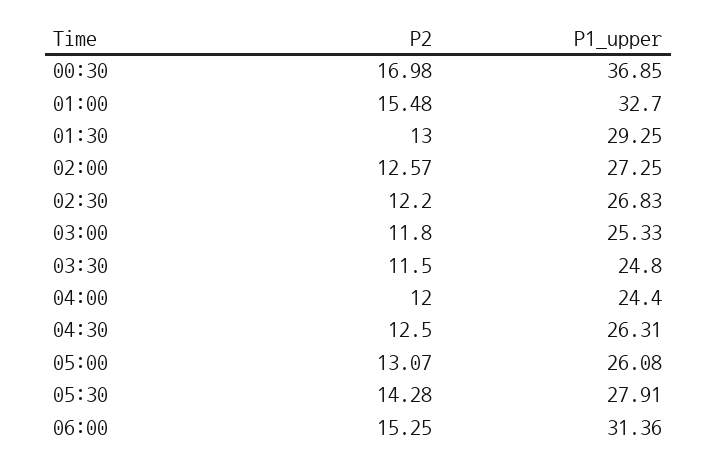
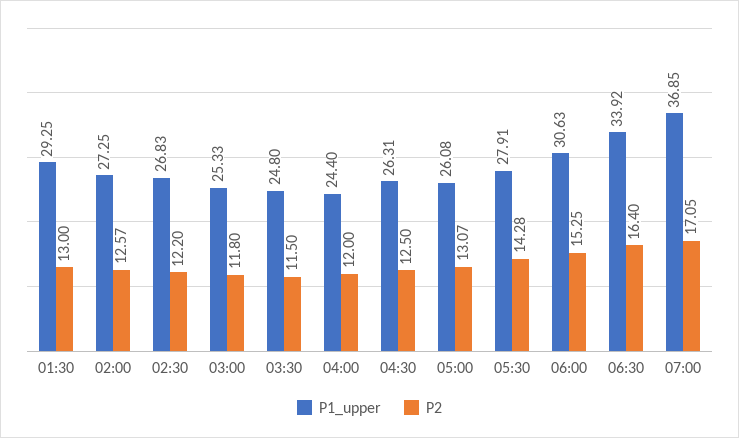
P2, 00:30: 16.98 -> none
P1_upper, 00:30: 36.85 -> none
P2, 01:00: 15.48 -> none
P1_upper, 01:00: 32.7 -> none
P1_upper, 06:00: 31.36 -> 30.63
P1_upper, 06:30: none -> 33.92
P2, 06:30: none -> 16.4
P1_upper, 07:00: none -> 36.85
P2, 07:00: none -> 17.05

